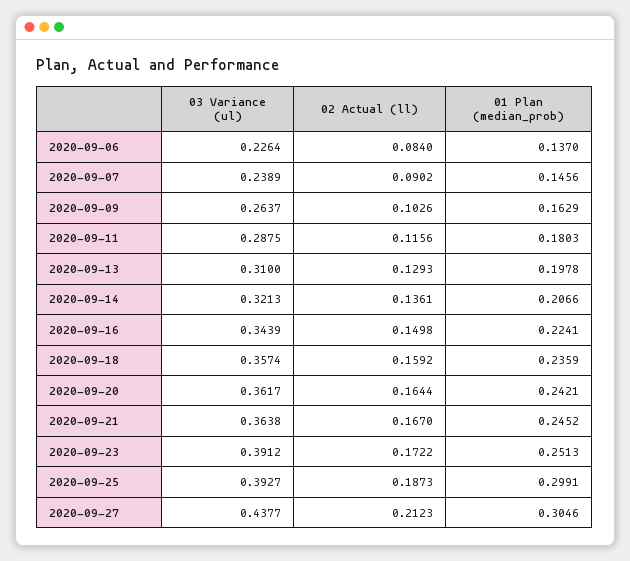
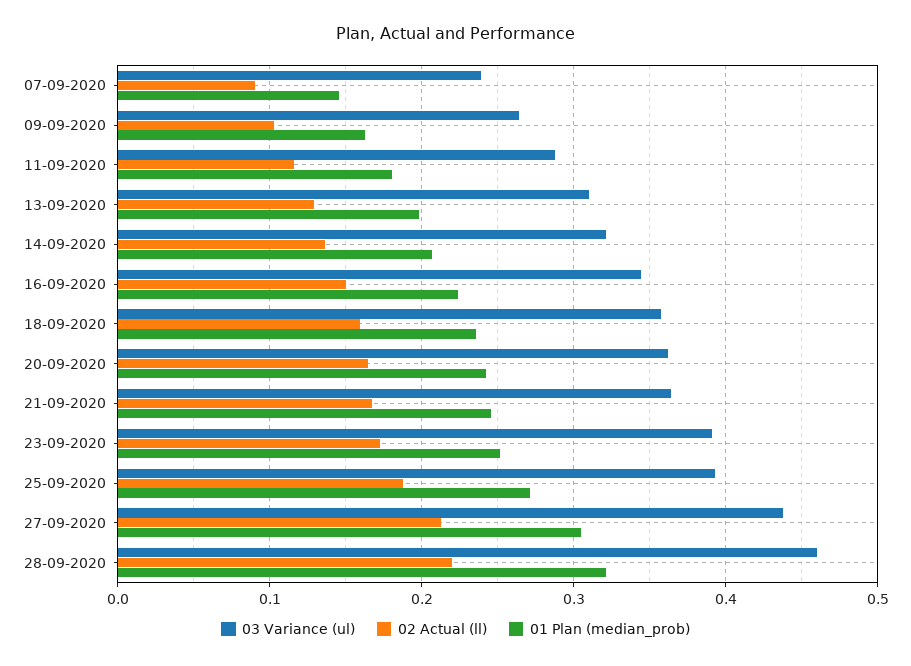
03 Variance (ul), 2020-09-06: 0.2264 -> none
02 Actual (ll), 2020-09-06: 0.084 -> none
01 Plan (median_prob), 2020-09-06: 0.137 -> none
01 Plan (median_prob), 2020-09-25: 0.2991 -> 0.27
03 Variance (ul), 28-09-2020: none -> 0.46
02 Actual (ll), 28-09-2020: none -> 0.22
01 Plan (median_prob), 28-09-2020: none -> 0.32

